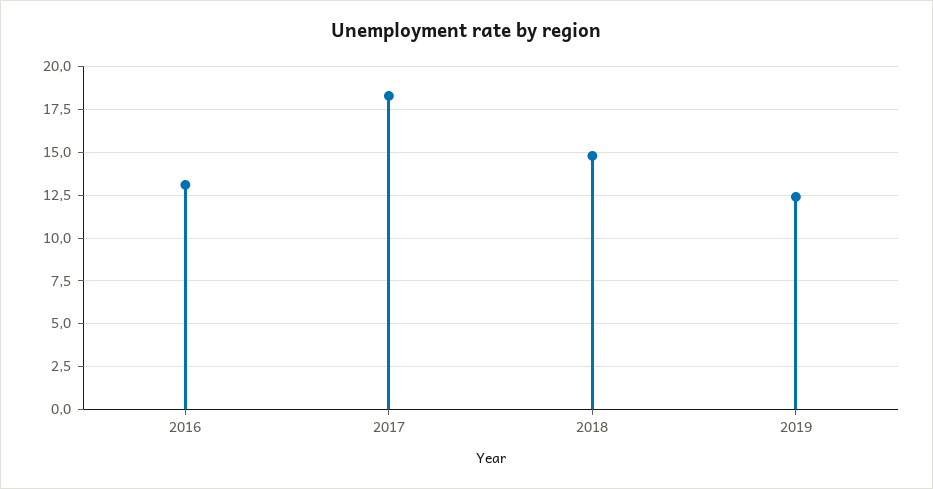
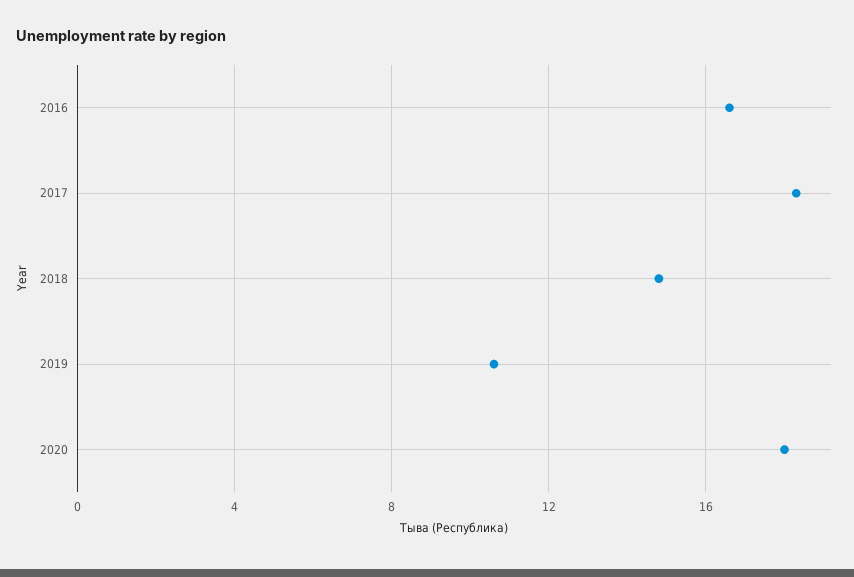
2016: 13 -> 16.5
2019: 12.5 -> 10.5
2020: none -> 18

